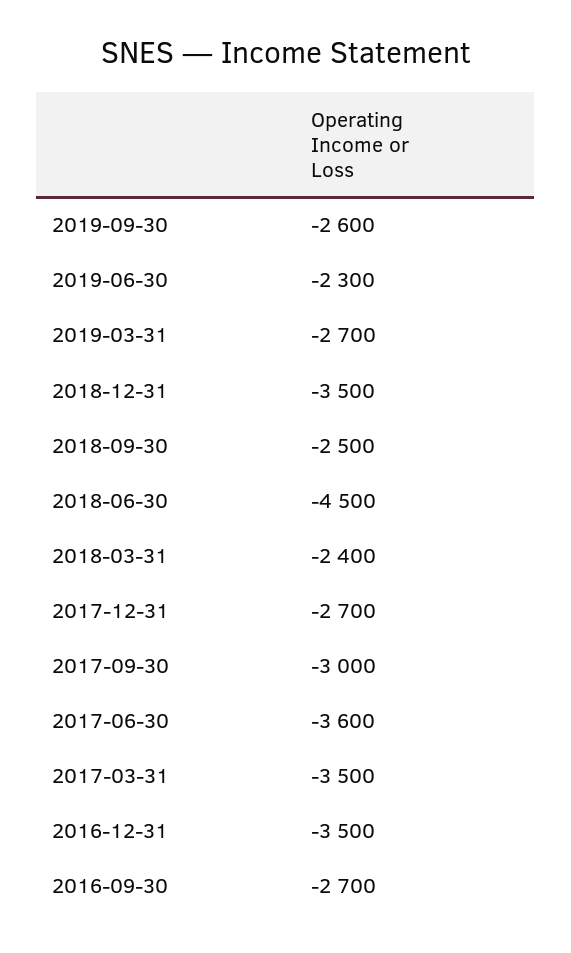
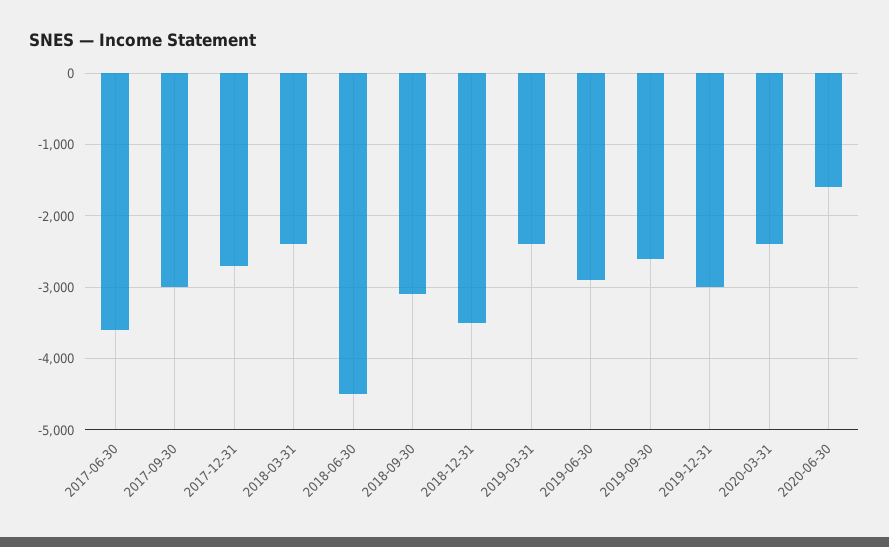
2019-06-30: -2300 -> -2900
2019-03-31: -2700 -> -2400
2018-09-30: -2500 -> -3100
2017-03-31: -3500 -> none
2016-12-31: -3500 -> none
2016-09-30: -2700 -> none
2019-12-31: none -> -3000
2020-03-31: none -> -2400
2020-06-30: none -> -1600

